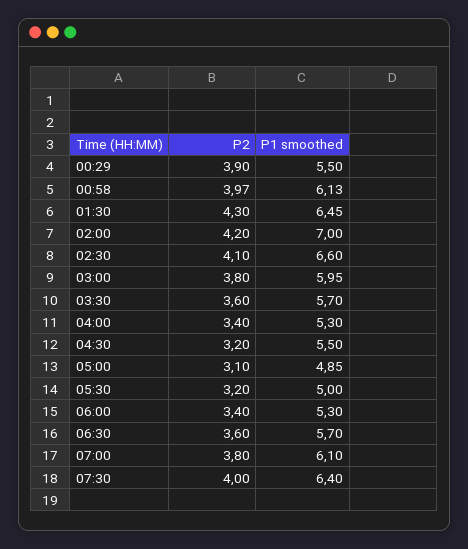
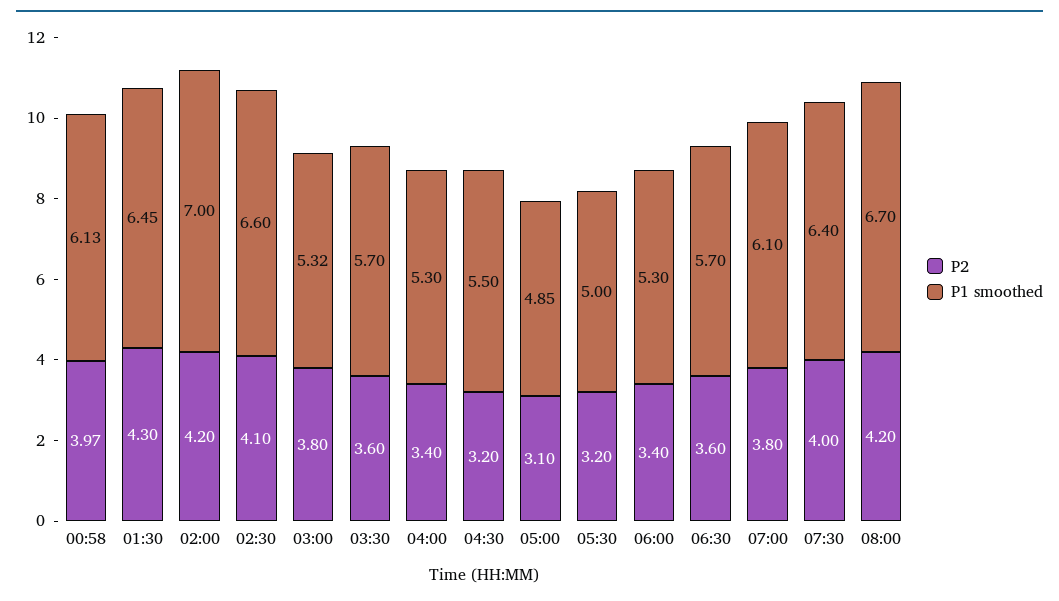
P2, 00:29: 3.9 -> none
P1 smoothed, 00:29: 5.5 -> none
P1 smoothed, 03:00: 5.95 -> 5.32
P2, 08:00: none -> 4.2
P1 smoothed, 08:00: none -> 6.7

